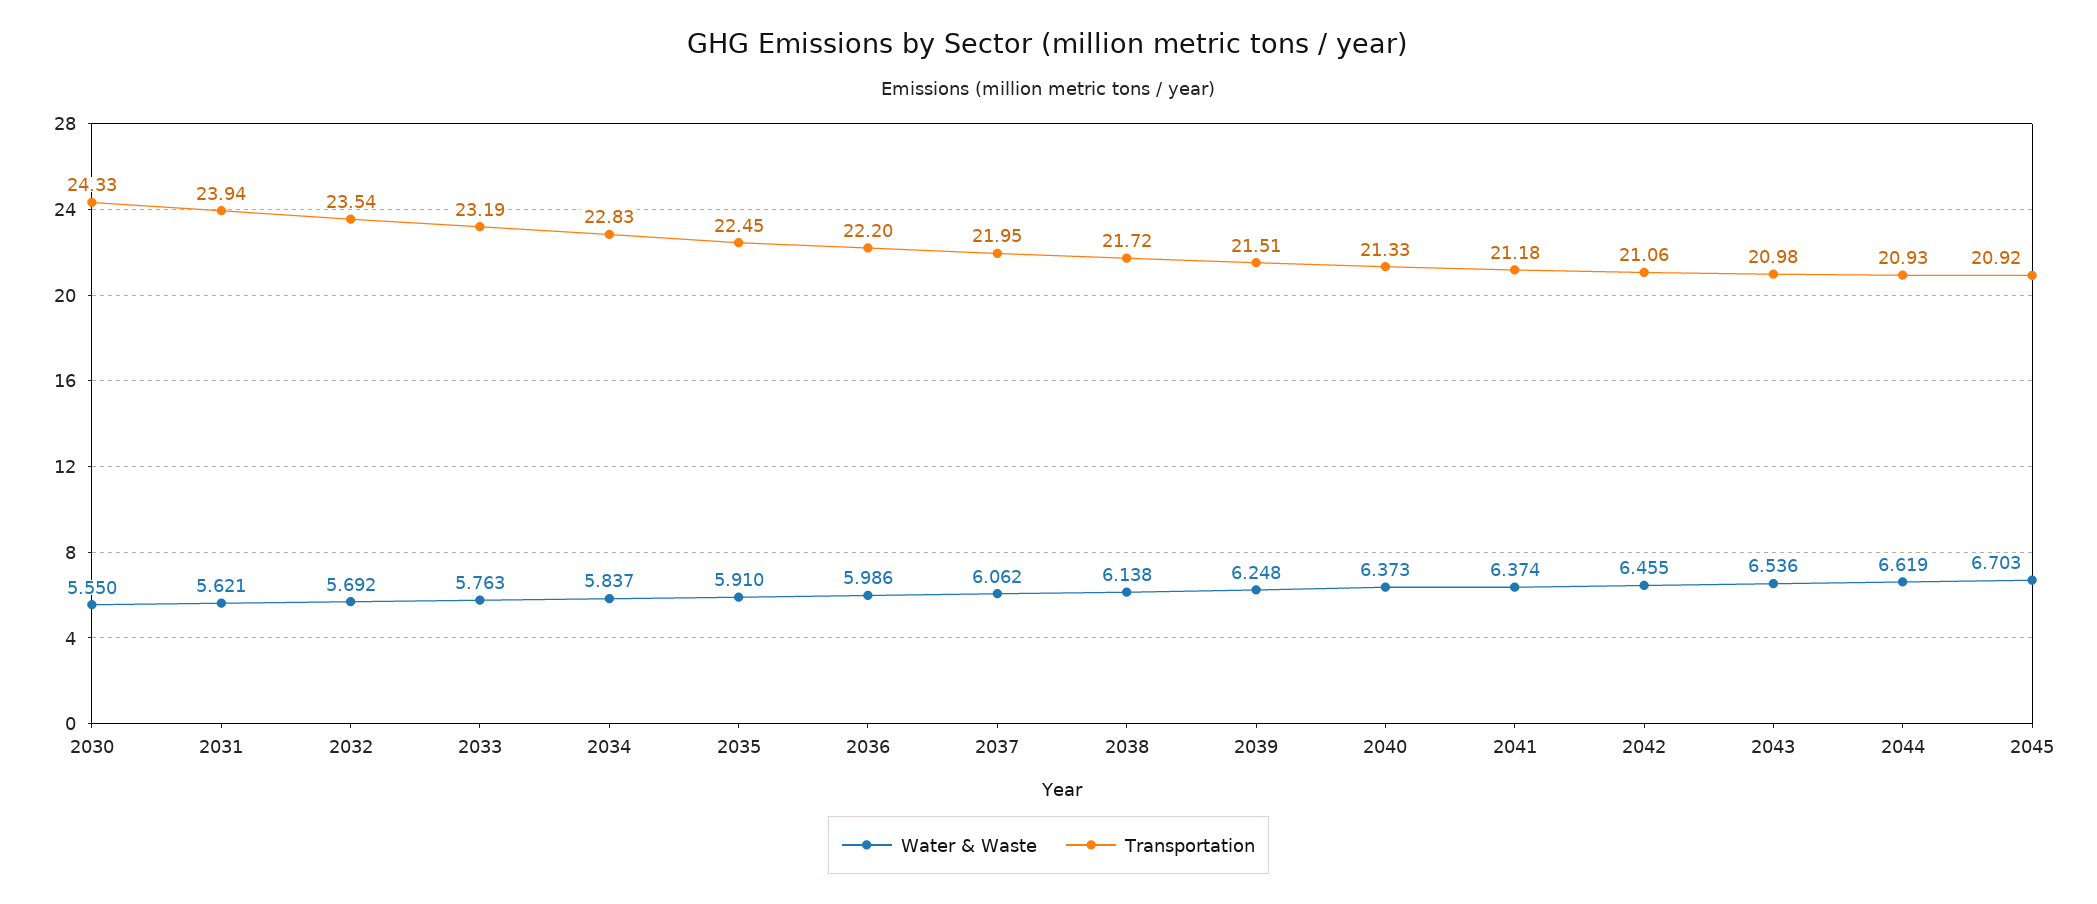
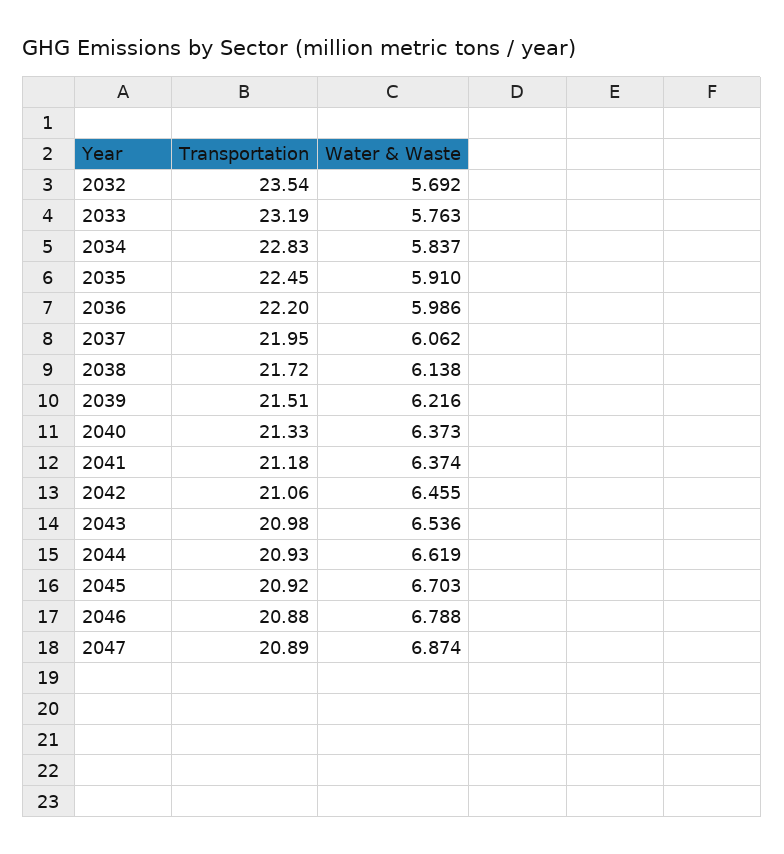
Water & Waste, 2030: 5.55 -> none
Transportation, 2030: 24.33 -> none
Water & Waste, 2031: 5.621 -> none
Transportation, 2031: 23.94 -> none
Water & Waste, 2039: 6.248 -> 6.216
Transportation, 2046: none -> 20.88
Water & Waste, 2046: none -> 6.788
Transportation, 2047: none -> 20.89
Water & Waste, 2047: none -> 6.874

